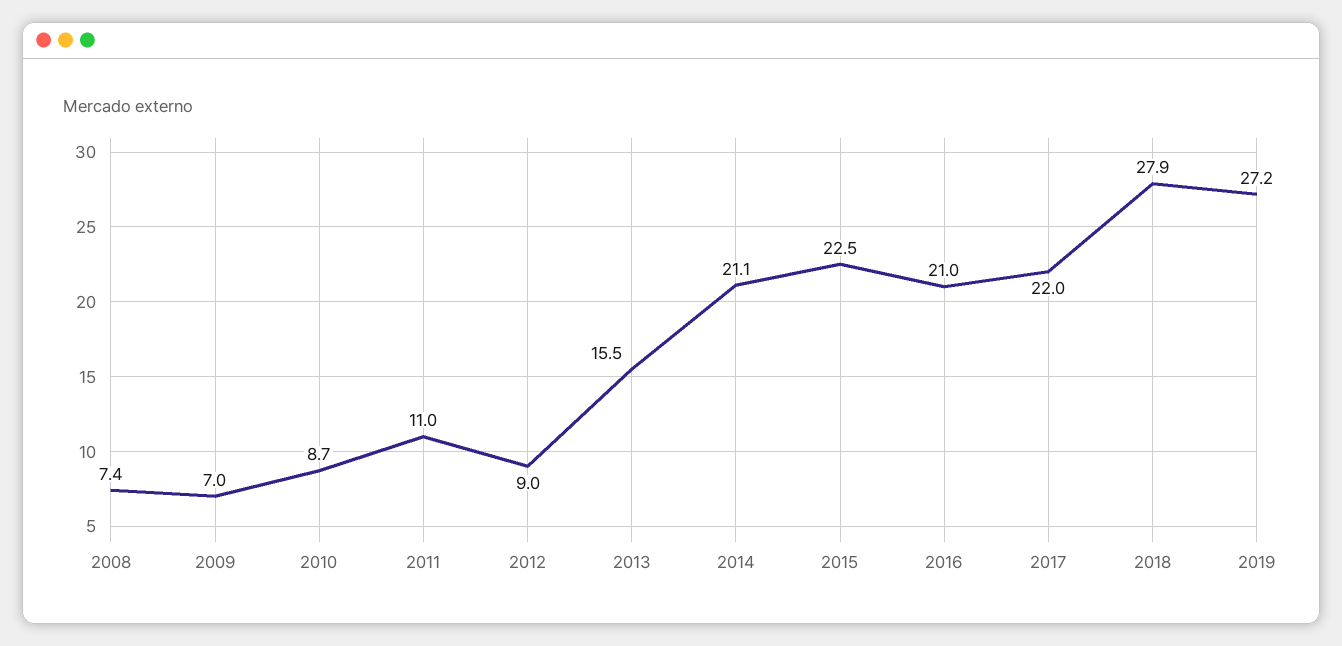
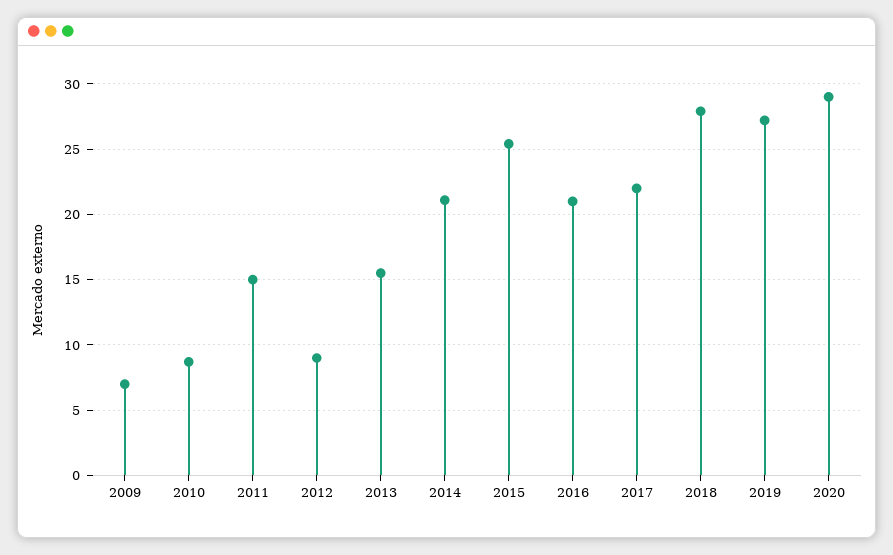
2008: 7.4 -> none
2011: 11 -> 15
2015: 22.5 -> 25.5
2020: none -> 29

